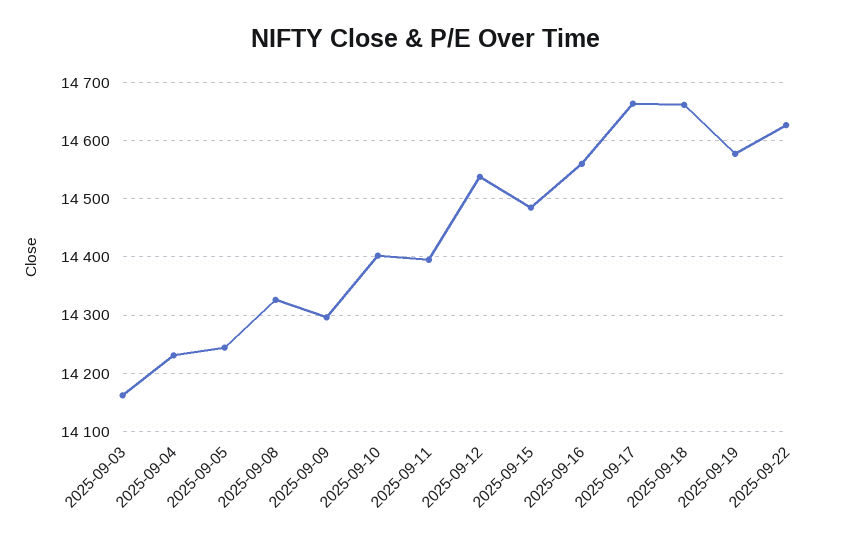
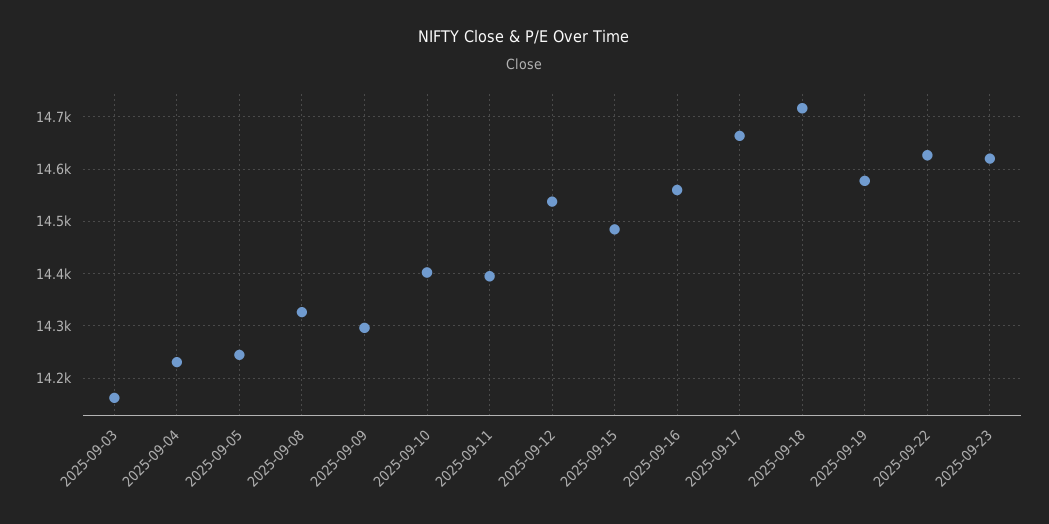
2025-09-18: 14660 -> 14720
2025-09-23: none -> 14620

